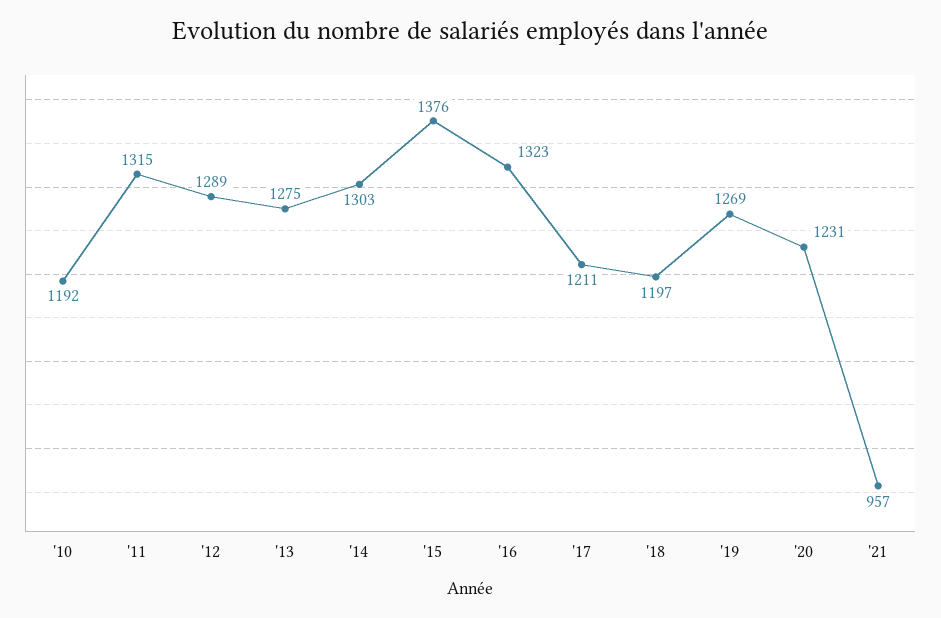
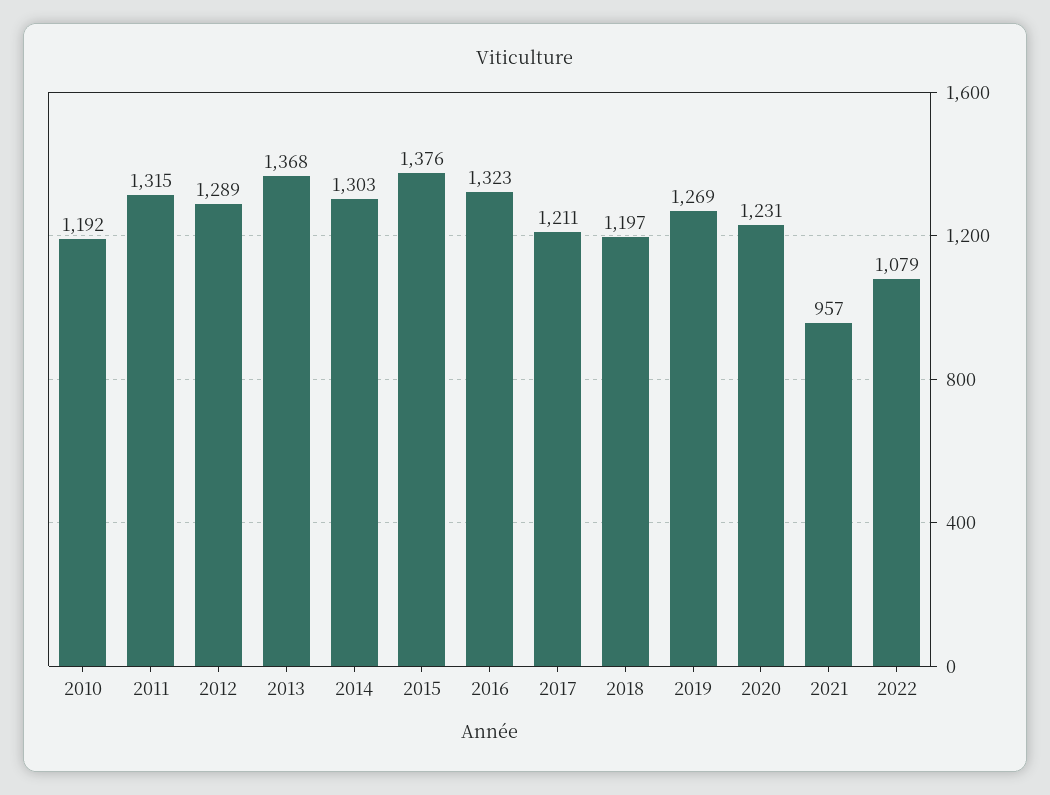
'13: 1275 -> 1368
2022: none -> 1079

